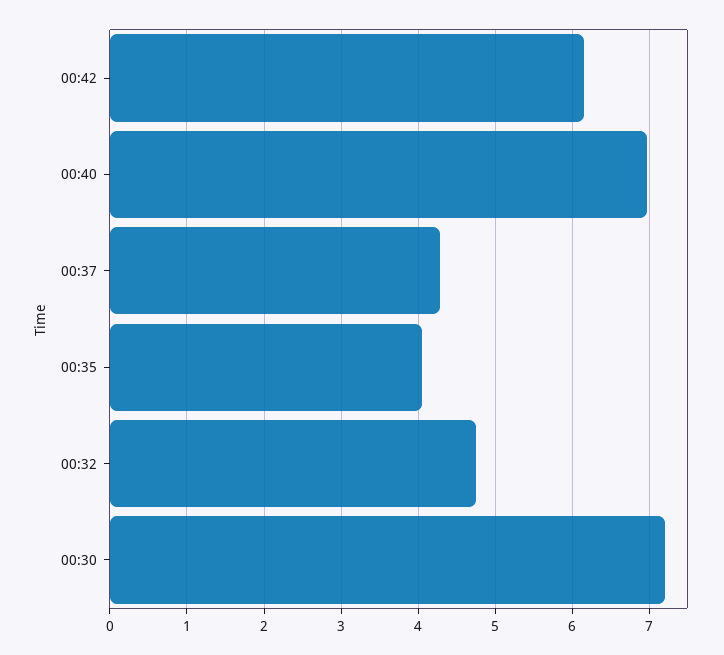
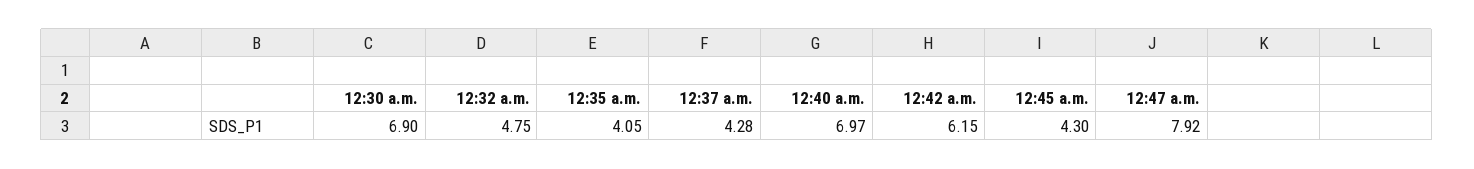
00:30: 7.2 -> 6.9
12:45 a.m.: none -> 4.3
12:47 a.m.: none -> 7.92

